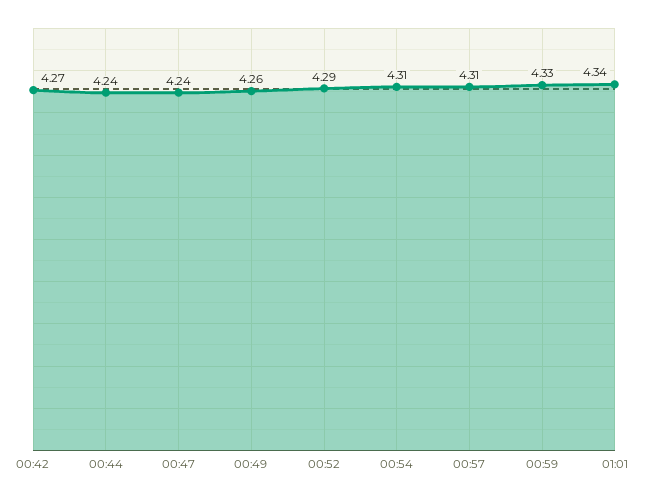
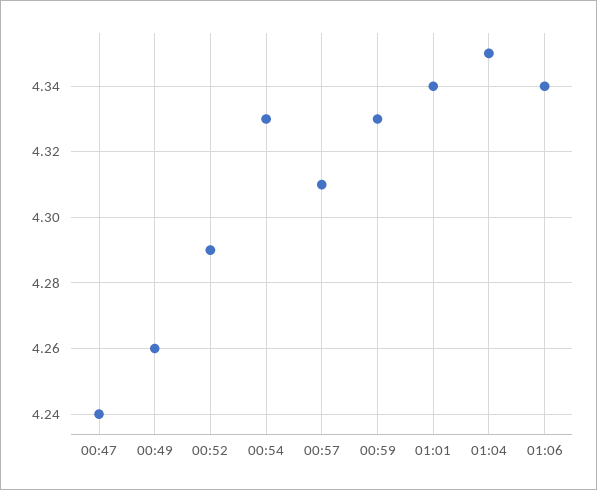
00:42: 4.27 -> none
00:44: 4.24 -> none
00:54: 4.31 -> 4.33
01:04: none -> 4.35
01:06: none -> 4.34

